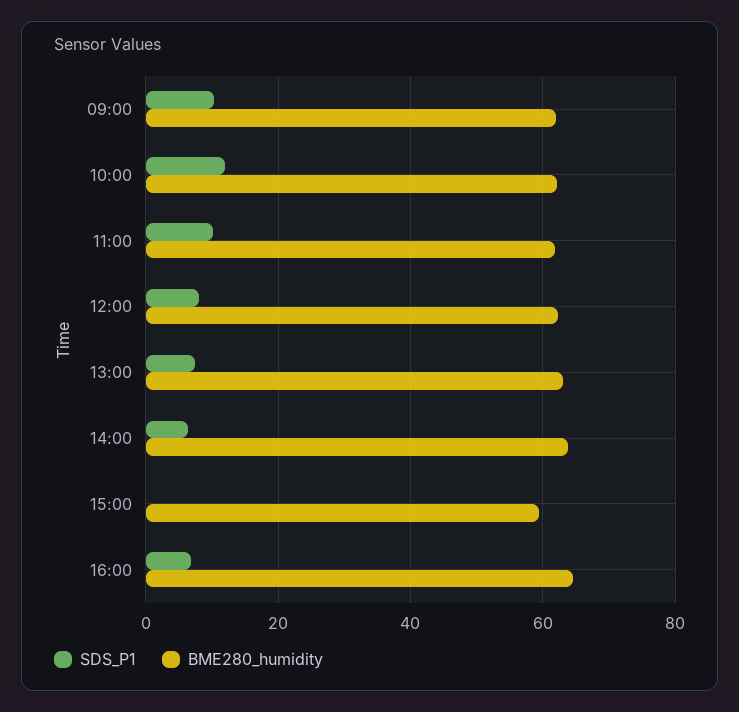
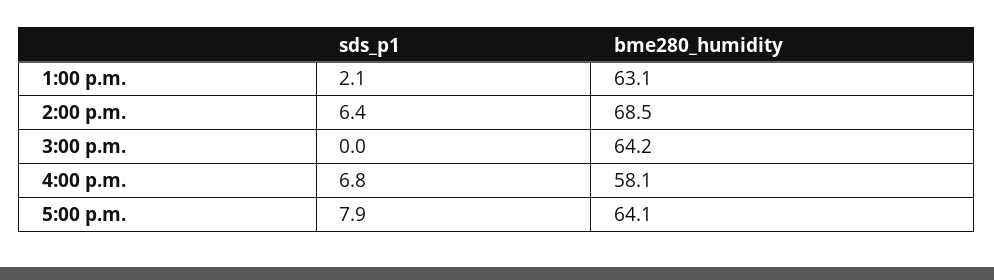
SDS_P1, 09:00: 10 -> none
BME280_humidity, 09:00: 62 -> none
SDS_P1, 10:00: 12 -> none
BME280_humidity, 10:00: 62 -> none
SDS_P1, 11:00: 10 -> none
BME280_humidity, 11:00: 62 -> none
SDS_P1, 12:00: 8 -> none
BME280_humidity, 12:00: 62 -> none
SDS_P1, 13:00: 8 -> 2.1
BME280_humidity, 14:00: 64 -> 68.5
BME280_humidity, 15:00: 60 -> 64.2
BME280_humidity, 16:00: 64 -> 58.1
SDS_P1, 5:00 p.m.: none -> 7.9
BME280_humidity, 5:00 p.m.: none -> 64.1

